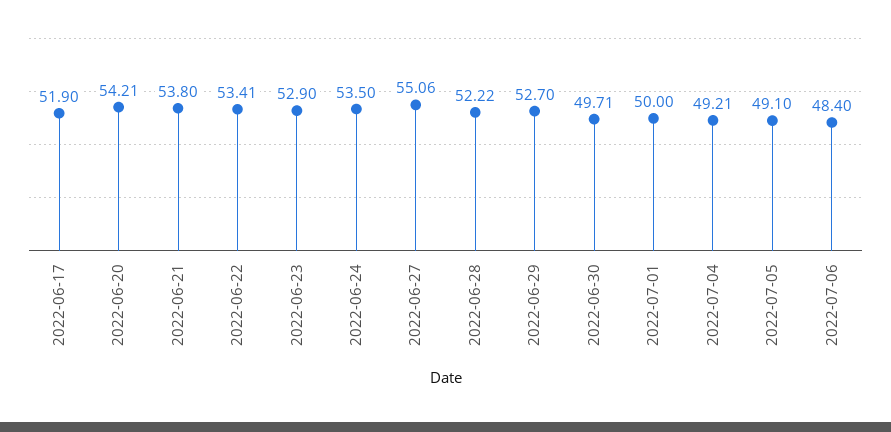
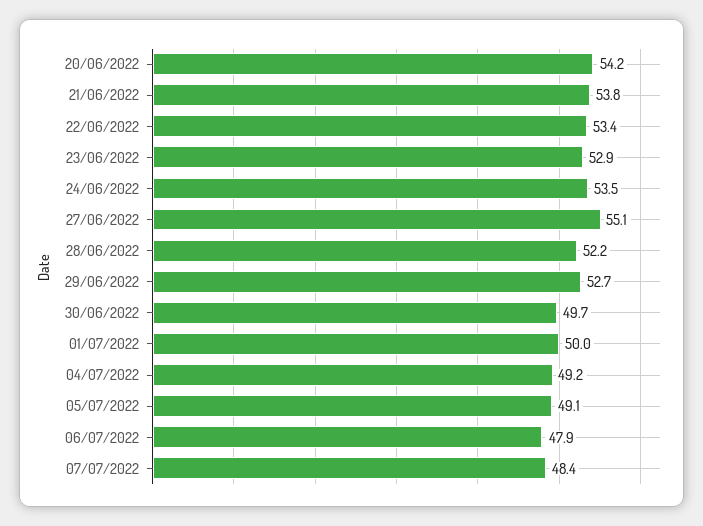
2022-06-17: 51.9 -> none
2022-07-06: 48.4 -> 47.9
07/07/2022: none -> 48.4

